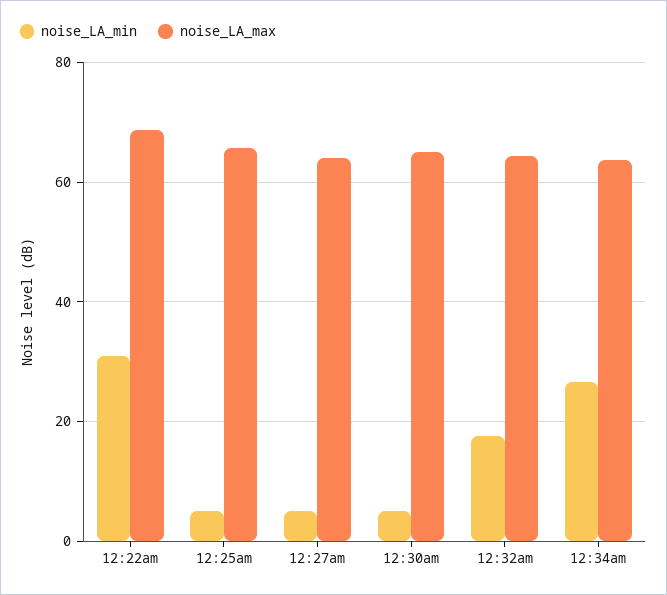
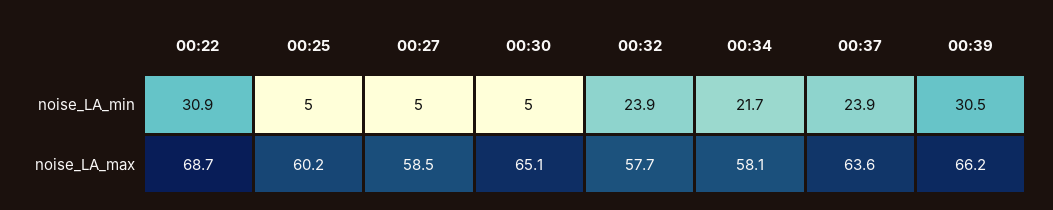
noise_LA_max, 12:25am: 66 -> 60.2
noise_LA_max, 12:27am: 64 -> 58.5
noise_LA_min, 12:32am: 18 -> 23.9
noise_LA_max, 12:32am: 64 -> 57.7
noise_LA_min, 12:34am: 26 -> 21.7
noise_LA_max, 12:34am: 64 -> 58.1
noise_LA_min, 00:37: none -> 23.9
noise_LA_min, 00:39: none -> 30.5
noise_LA_max, 00:37: none -> 63.6
noise_LA_max, 00:39: none -> 66.2

